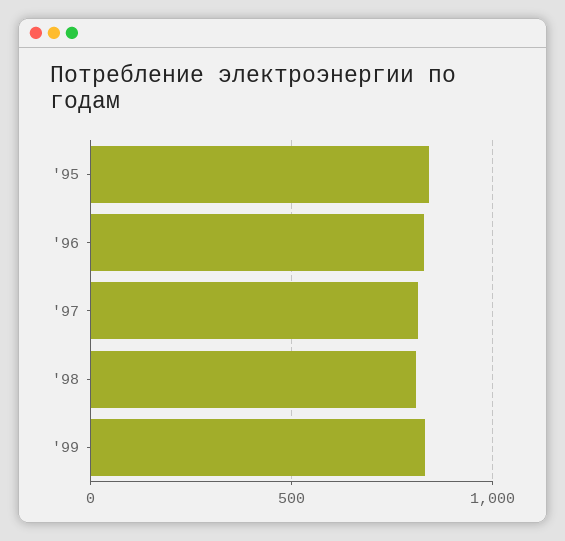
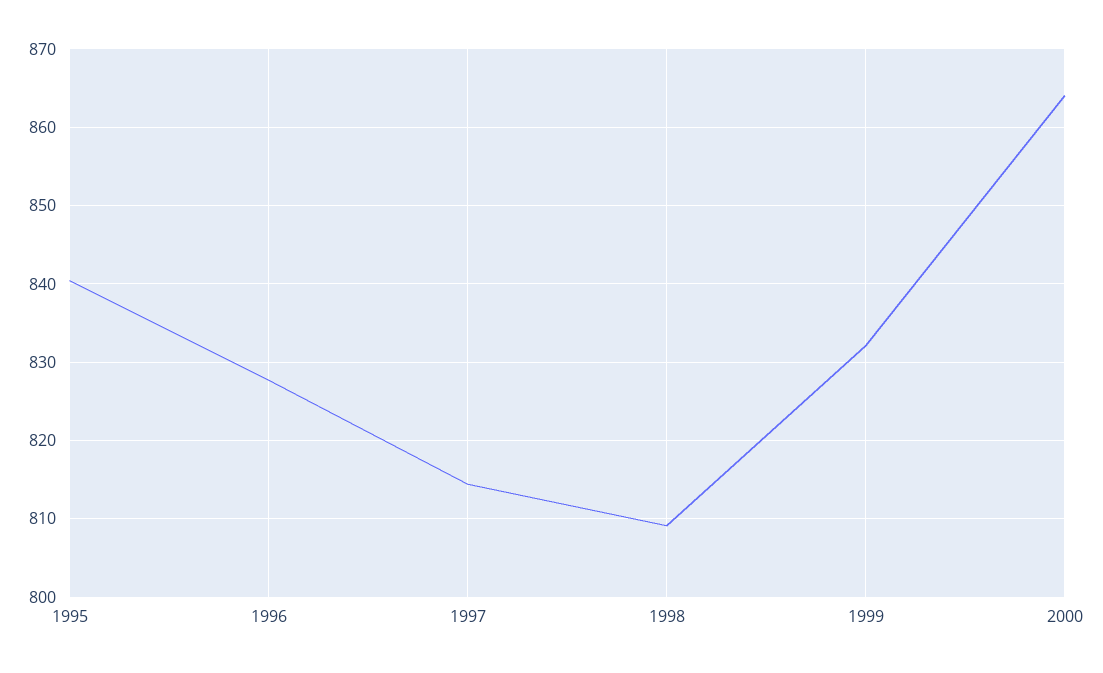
2000: none -> 864

